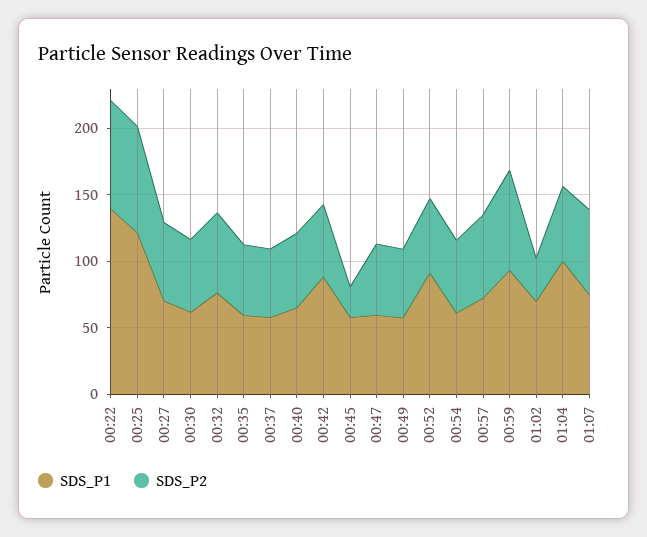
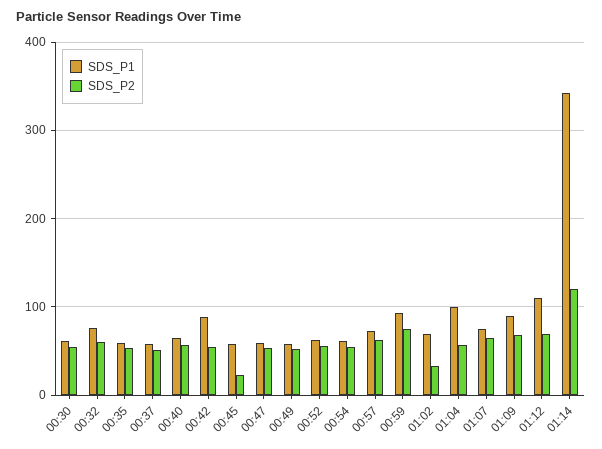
SDS_P1, 00:22: 140 -> none
SDS_P2, 00:22: 80 -> none
SDS_P1, 00:25: 120 -> none
SDS_P2, 00:25: 80 -> none
SDS_P1, 00:27: 70 -> none
SDS_P2, 00:27: 60 -> none
SDS_P1, 00:52: 90 -> 60
SDS_P1, 01:09: none -> 90
SDS_P2, 01:09: none -> 70
SDS_P1, 01:12: none -> 110
SDS_P2, 01:12: none -> 70
SDS_P1, 01:14: none -> 340
SDS_P2, 01:14: none -> 120

